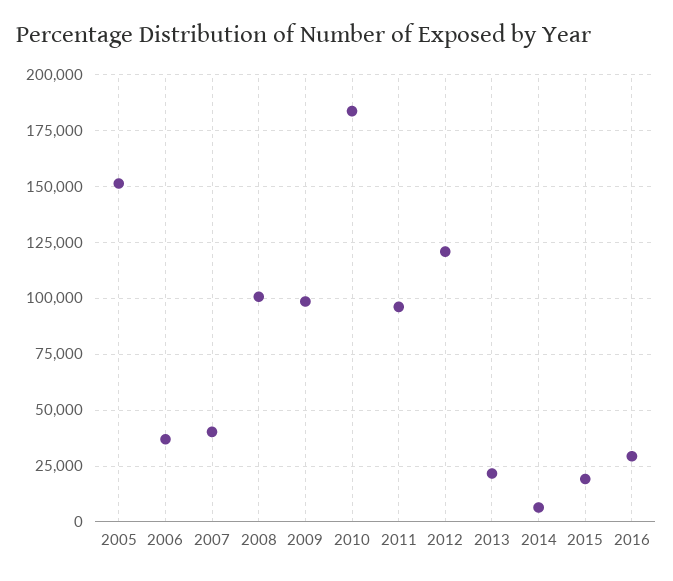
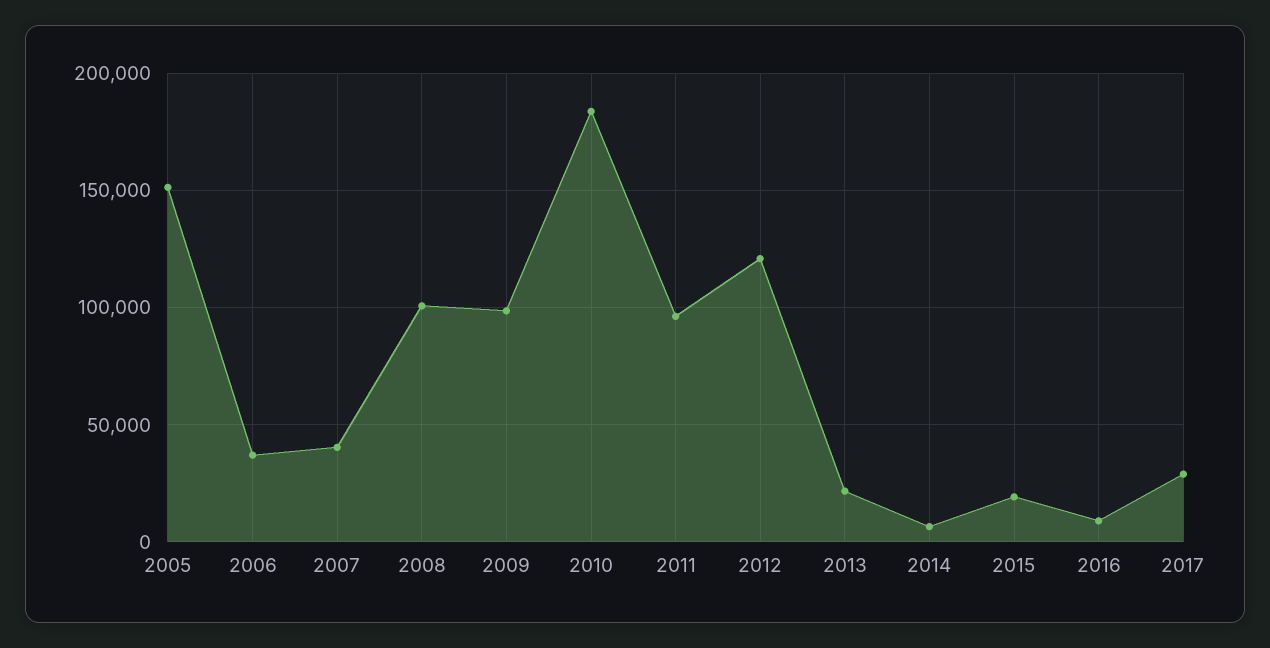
2016: 30000 -> 10000
2017: none -> 30000

